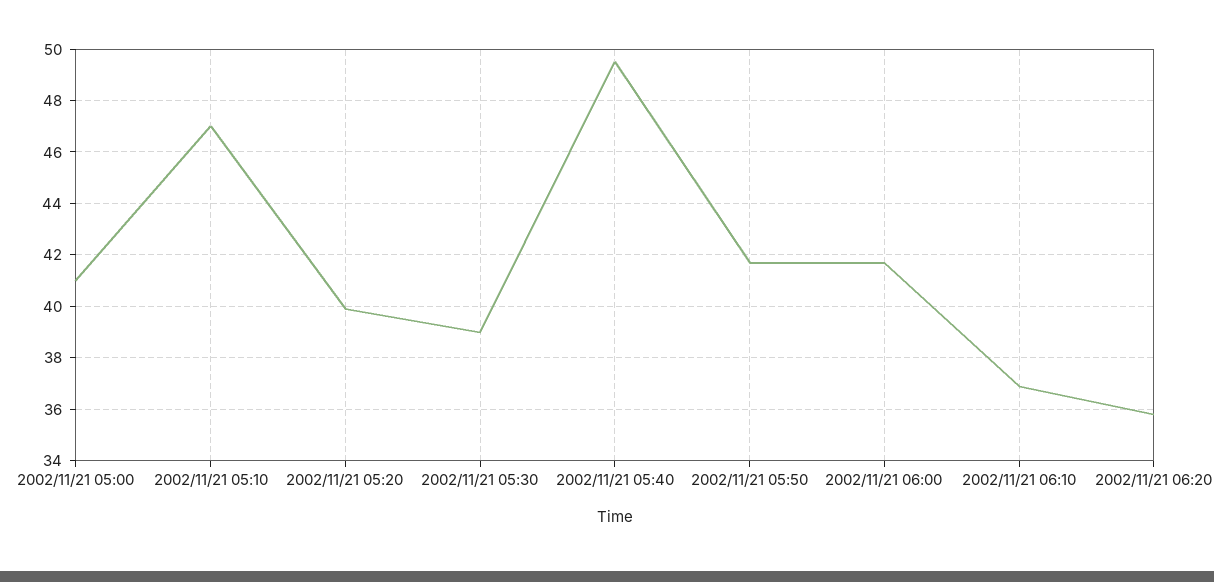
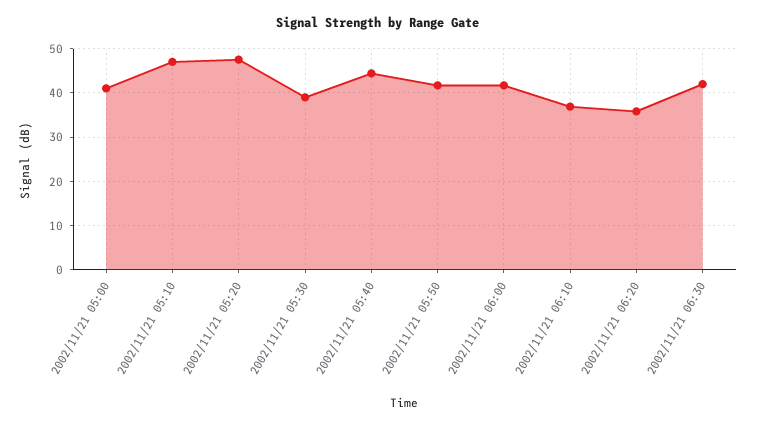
2002/11/21 05:20: 40 -> 48
2002/11/21 05:40: 49.5 -> 44
2002/11/21 06:30: none -> 42

